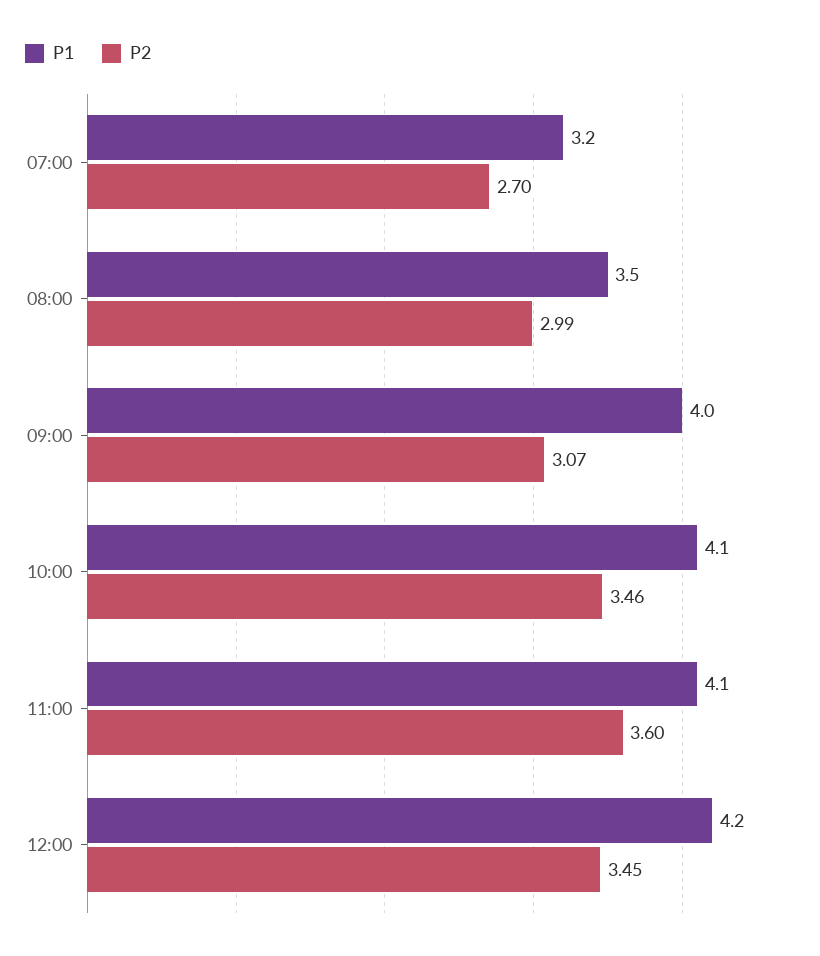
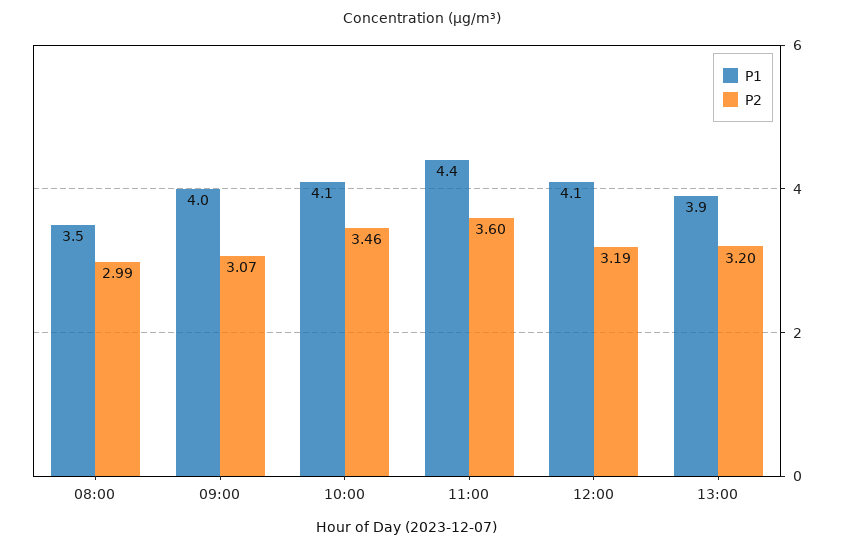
P1, 07:00: 3.2 -> none
P2, 07:00: 2.7 -> none
P1, 11:00: 4.1 -> 4.4
P1, 12:00: 4.2 -> 4.1
P2, 12:00: 3.45 -> 3.19
P1, 13:00: none -> 3.9
P2, 13:00: none -> 3.2

